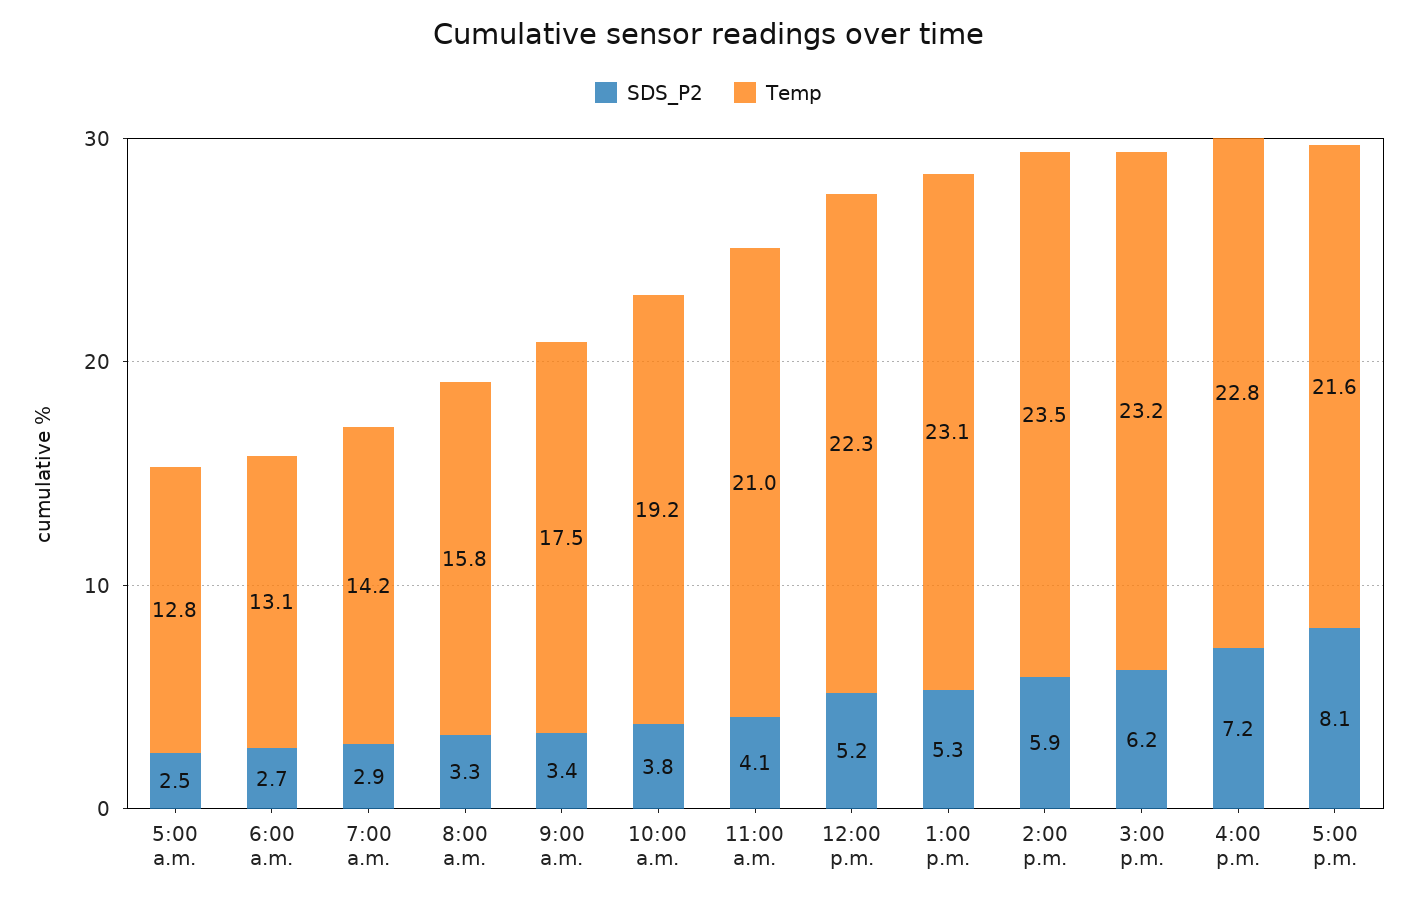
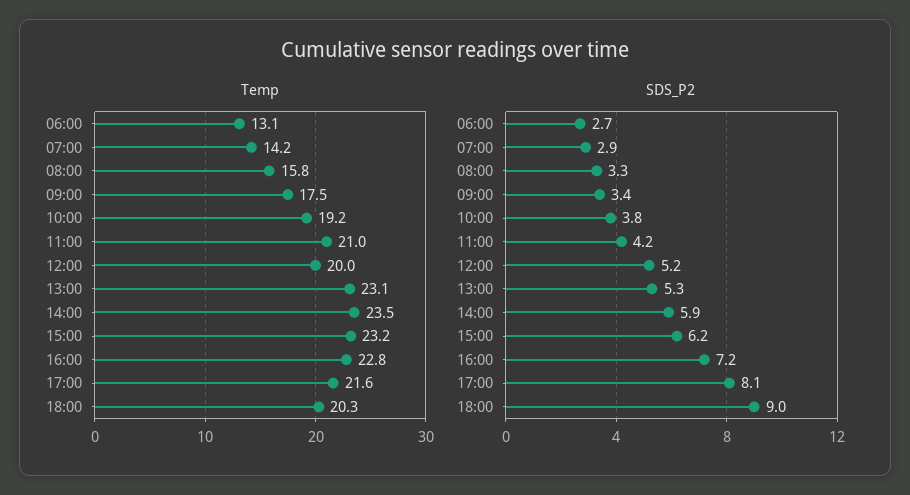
SDS_P2, 5:00 a.m.: 2.5 -> none
Temp, 5:00 a.m.: 12.8 -> none
SDS_P2, 11:00 a.m.: 4.1 -> 4.2
Temp, 12:00 p.m.: 22.3 -> 20
Temp, 18:00: none -> 20.3
SDS_P2, 18:00: none -> 9

